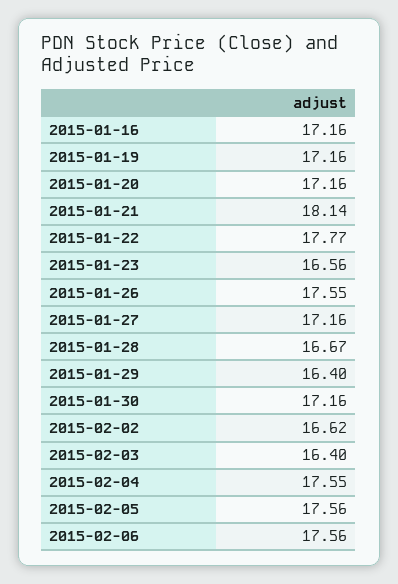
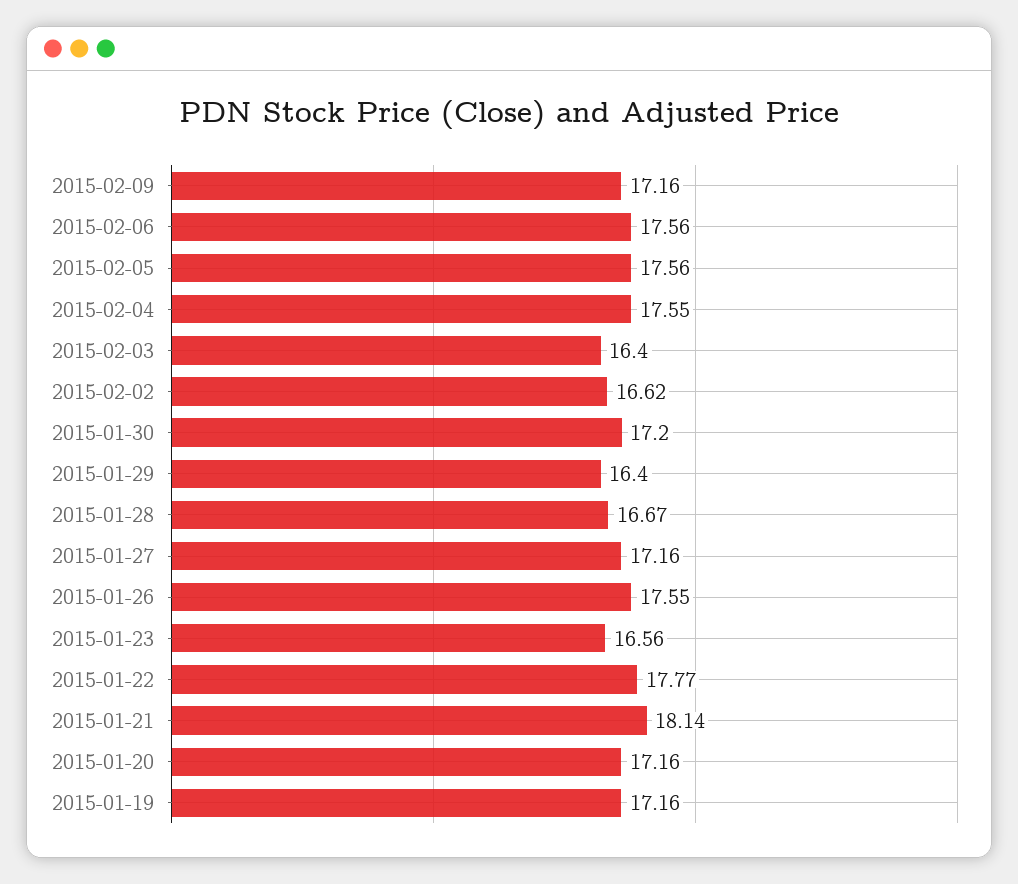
2015-01-16: 17.16 -> none
2015-01-30: 17.16 -> 17.2
2015-02-09: none -> 17.16

